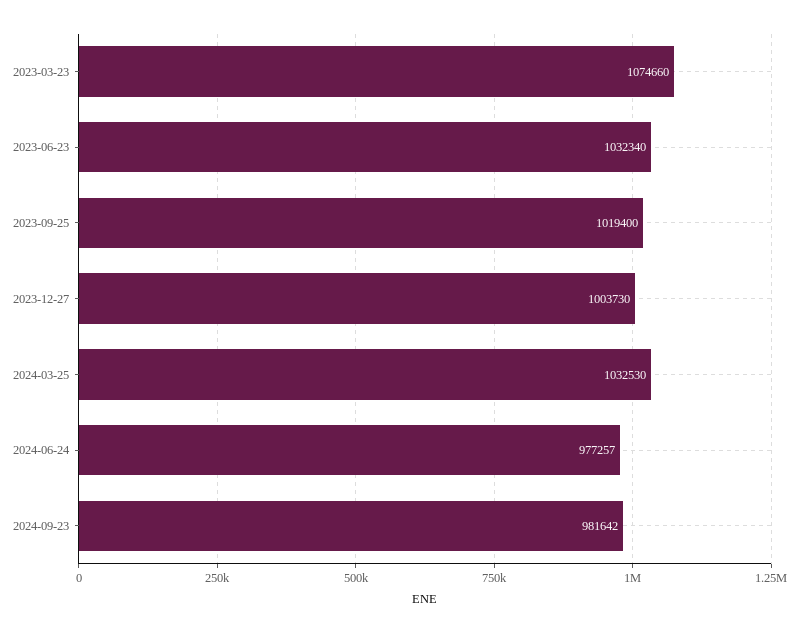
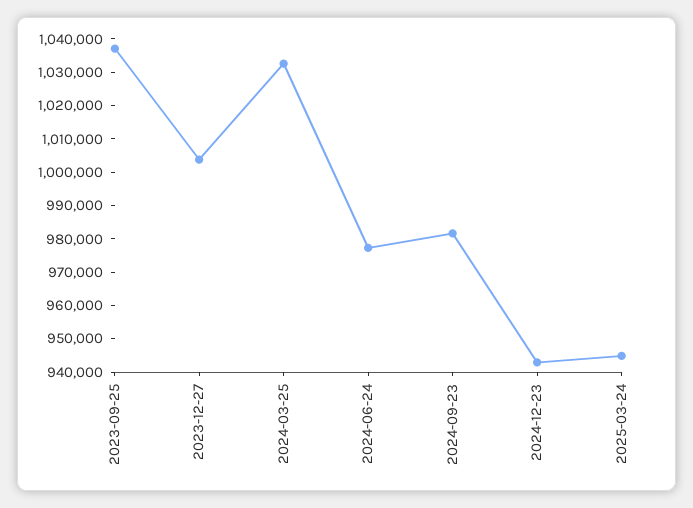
2023-03-23: 1074660 -> none
2023-06-23: 1032340 -> none
2023-09-25: 1019400 -> 1037500
2024-12-23: none -> 942500
2025-03-24: none -> 945000

